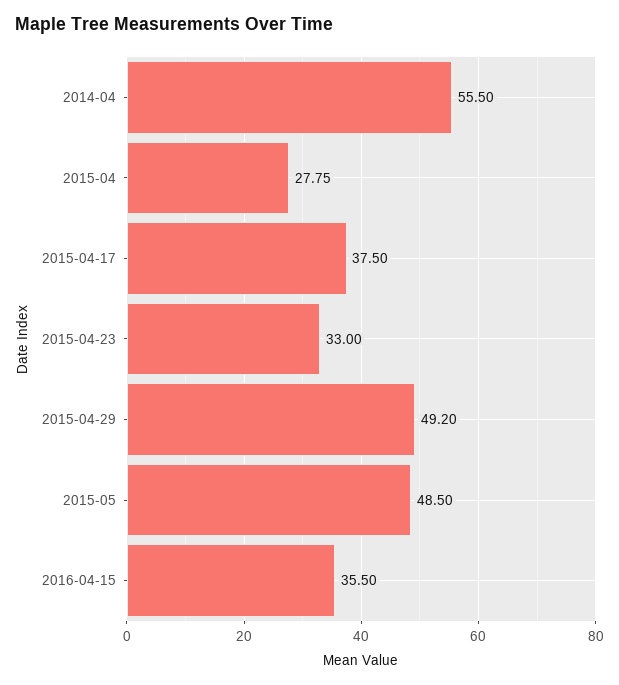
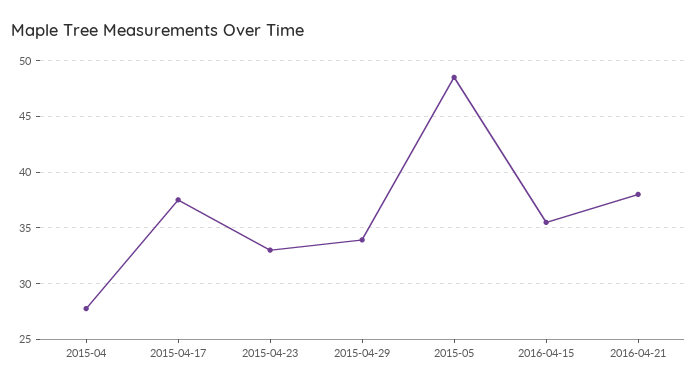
2014-04: 55.5 -> none
2015-04-29: 49.2 -> 34
2016-04-21: none -> 38

